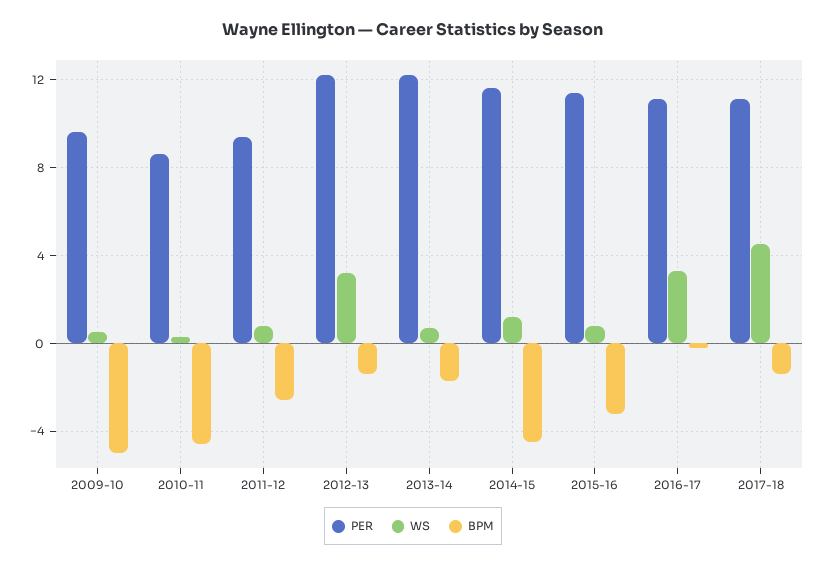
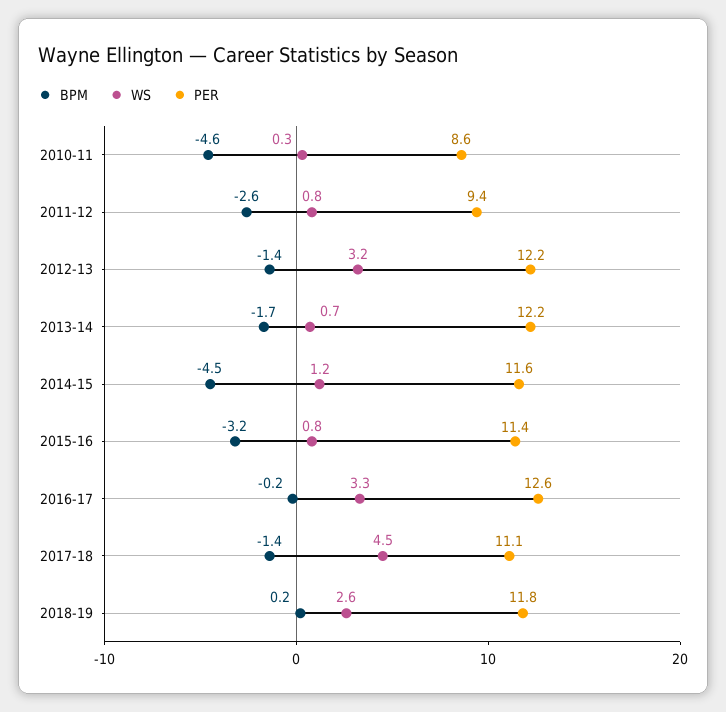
PER, 2009-10: 9.5 -> none
WS, 2009-10: 0.5 -> none
BPM, 2009-10: -5 -> none
PER, 2016-17: 11 -> 12.6
BPM, 2018-19: none -> 0.2
WS, 2018-19: none -> 2.6
PER, 2018-19: none -> 11.8

